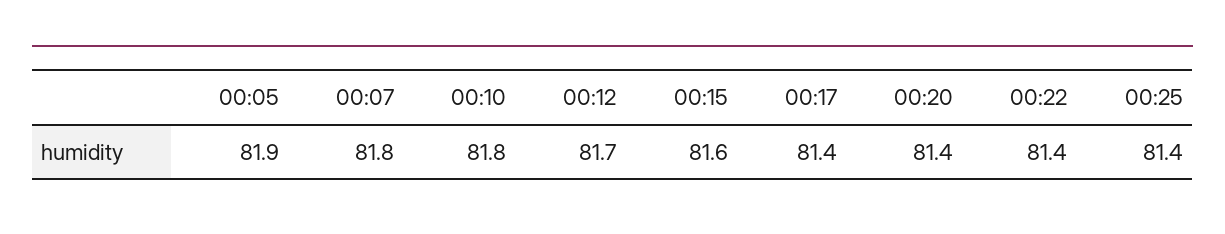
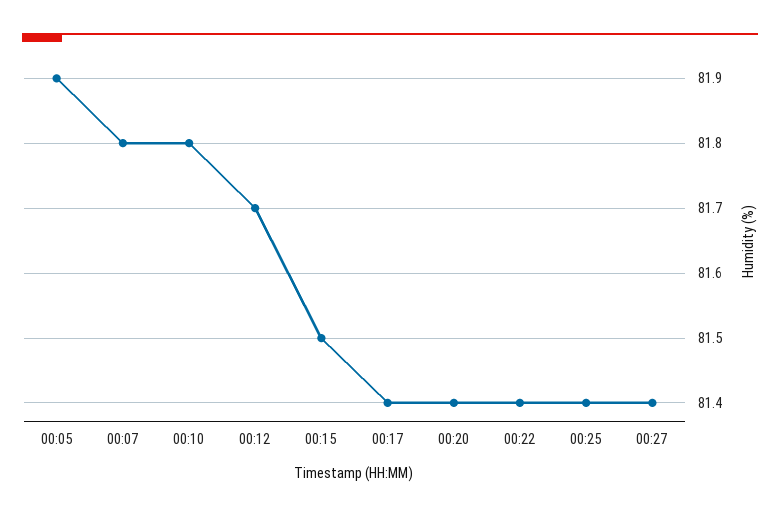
00:15: 81.6 -> 81.5
00:27: none -> 81.4

